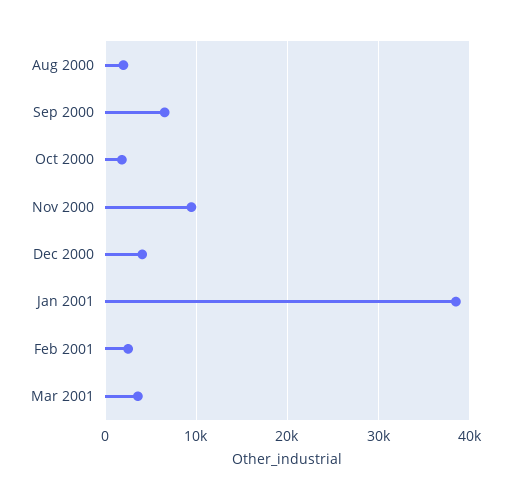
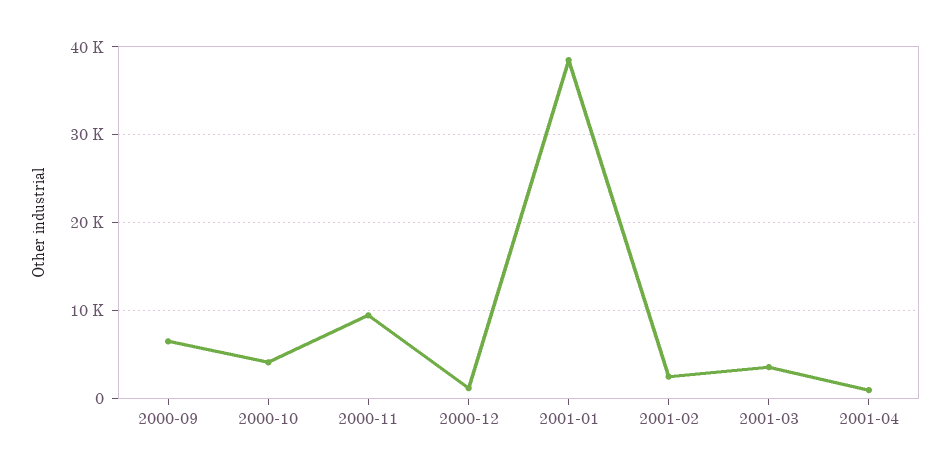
Aug 2000: 2000 -> none
Oct 2000: 2000 -> 4000
Dec 2000: 4000 -> 1000
2001-04: none -> 1000

